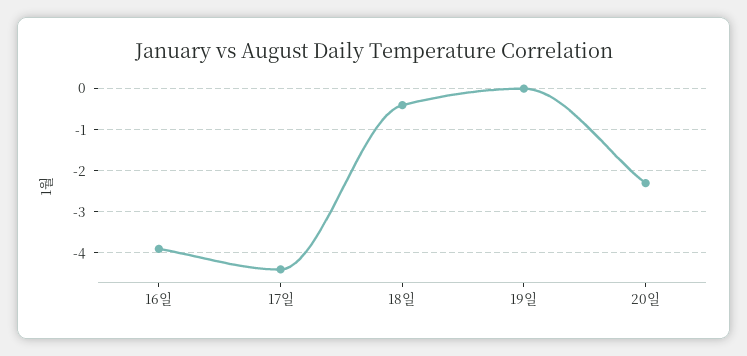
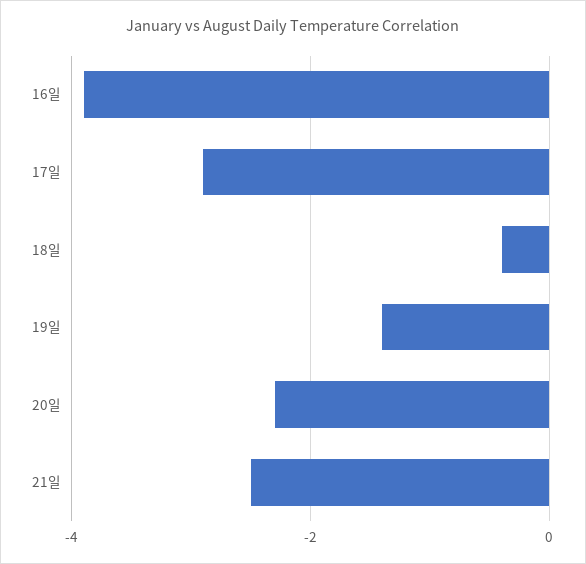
17일: -4.5 -> -3
19일: 0 -> -1.5
21일: none -> -2.5

